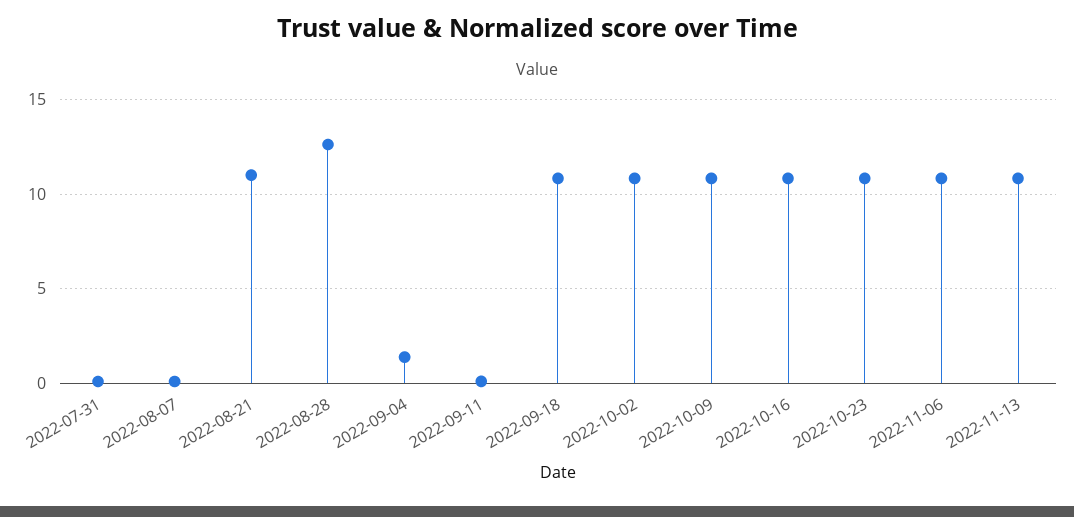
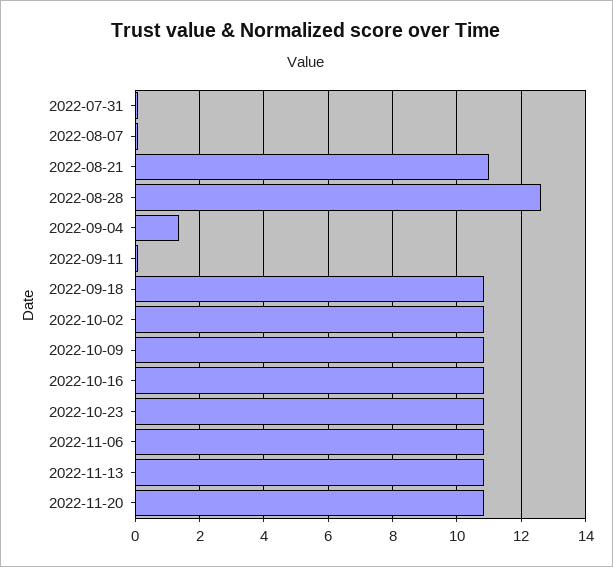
2022-11-20: none -> 10.8

